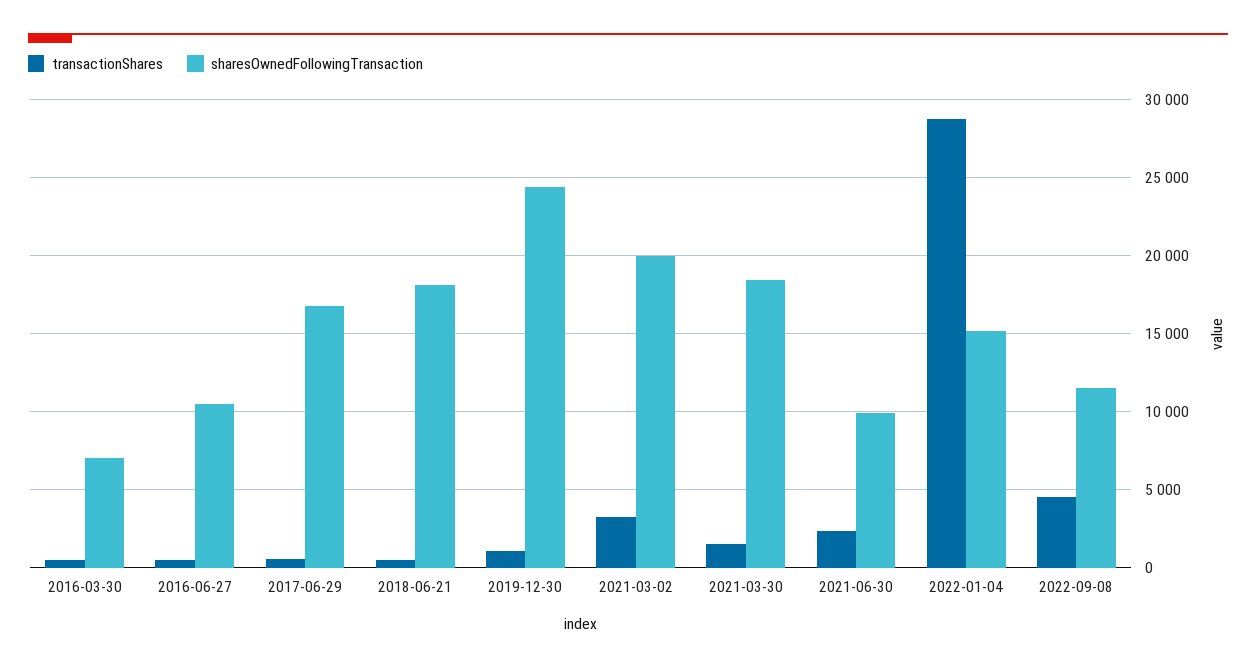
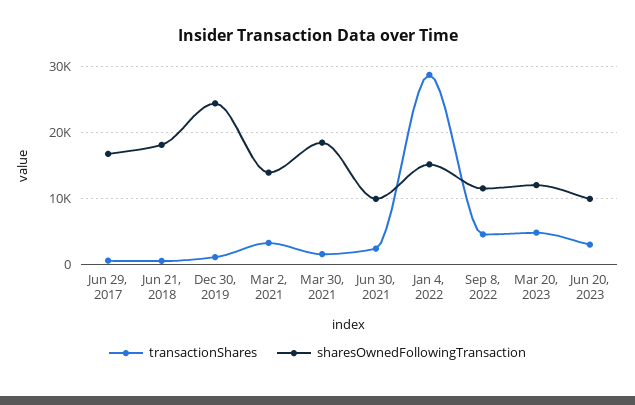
transactionShares, 2016-03-30: 500 -> none
sharesOwnedFollowingTransaction, 2016-03-30: 7000 -> none
transactionShares, 2016-06-27: 500 -> none
sharesOwnedFollowingTransaction, 2016-06-27: 10500 -> none
sharesOwnedFollowingTransaction, 2021-03-02: 20000 -> 14000
transactionShares, Mar 20, 2023: none -> 5000
sharesOwnedFollowingTransaction, Mar 20, 2023: none -> 12000
transactionShares, Jun 20, 2023: none -> 3000
sharesOwnedFollowingTransaction, Jun 20, 2023: none -> 10000

